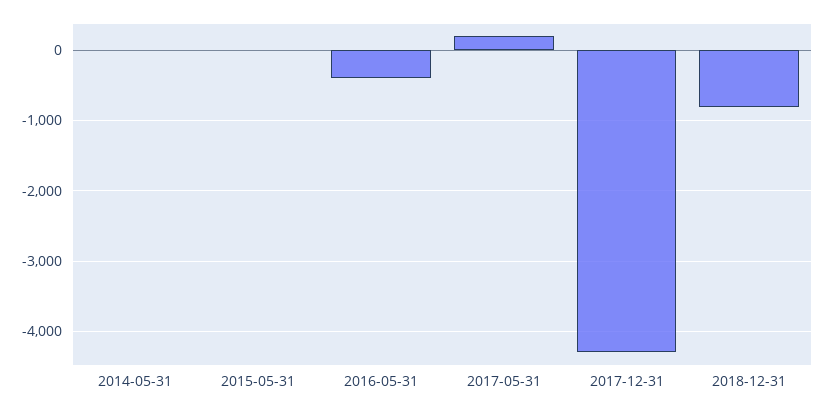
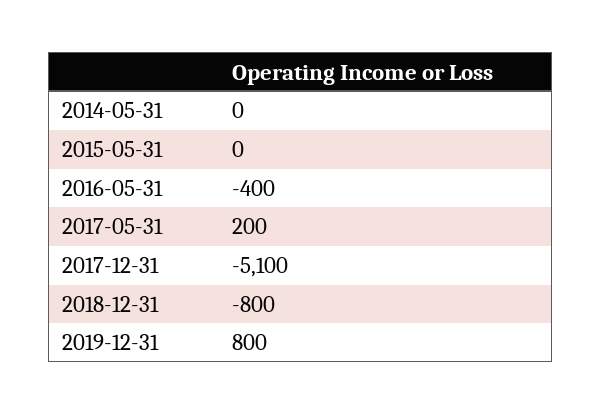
2017-12-31: -4300 -> -5100
2019-12-31: none -> 800

